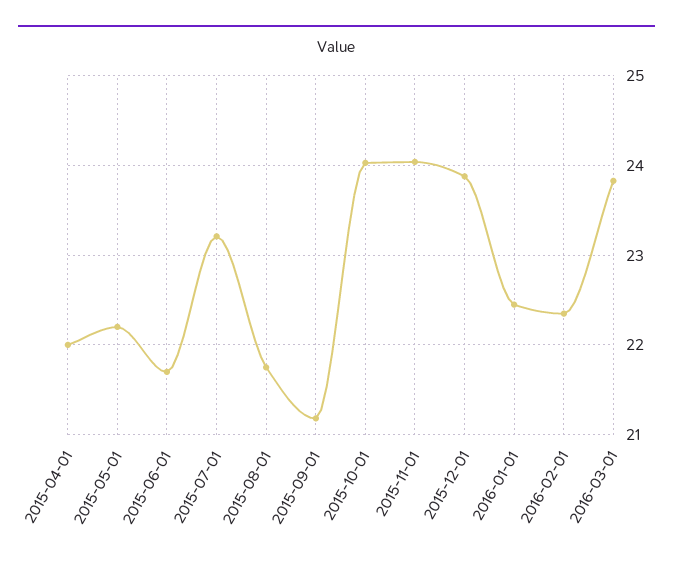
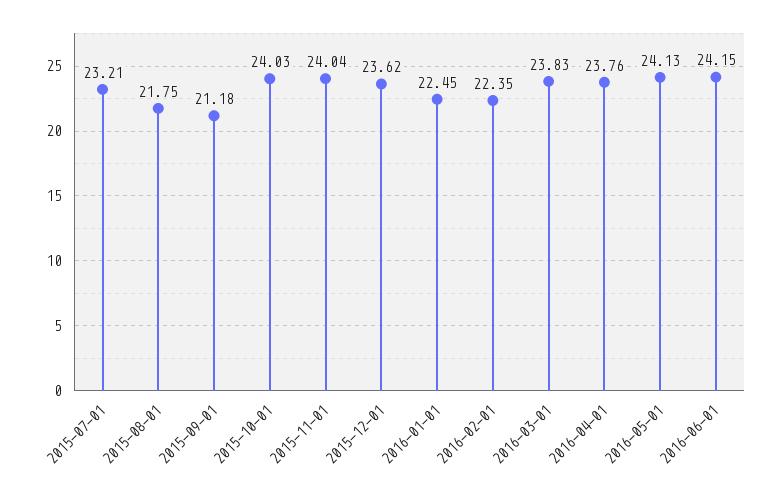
2015-04-01: 22 -> none
2015-05-01: 22.2 -> none
2015-06-01: 21.7 -> none
2015-12-01: 23.9 -> 23.62
2016-04-01: none -> 23.76
2016-05-01: none -> 24.13
2016-06-01: none -> 24.15

